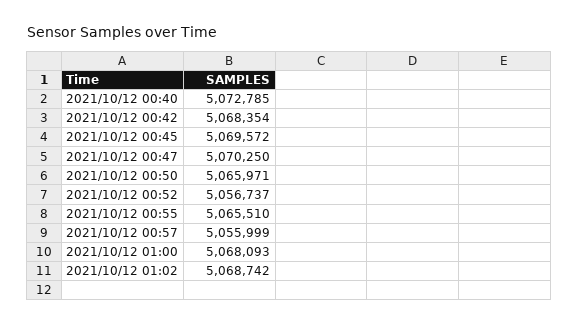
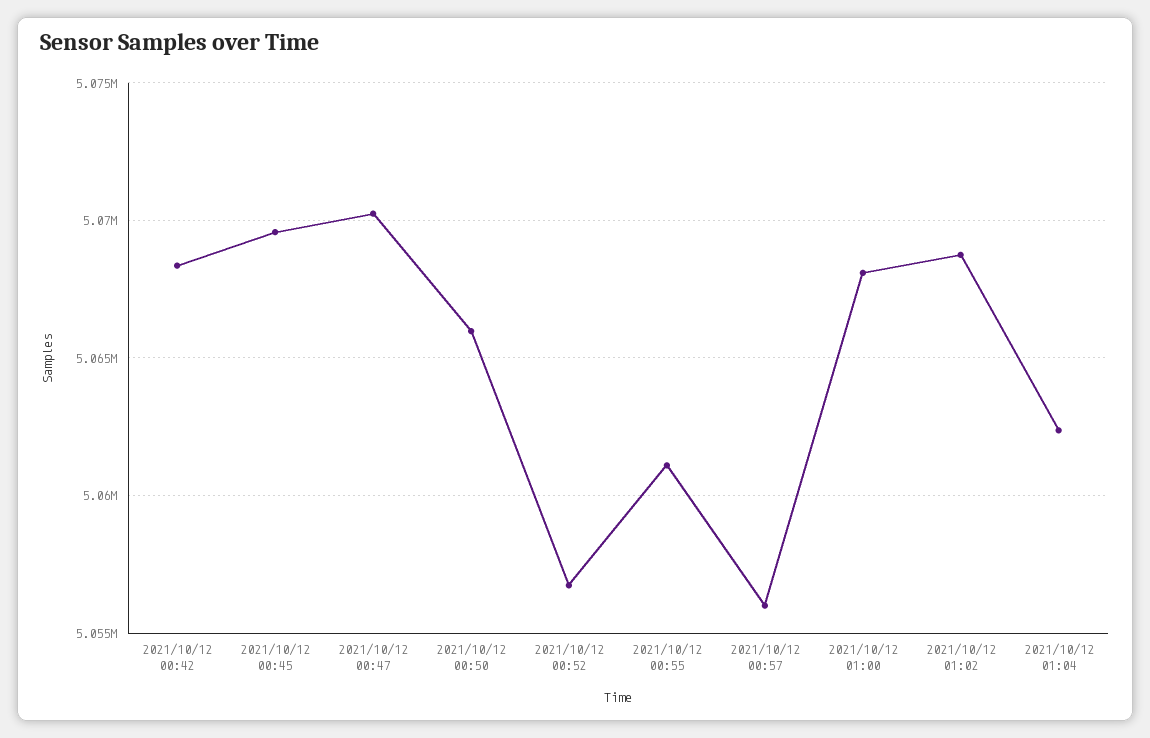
2021/10/12 00:40: 5072785 -> none
2021/10/12 00:55: 5065510 -> 5061000
2021/10/12 01:04: none -> 5062500

